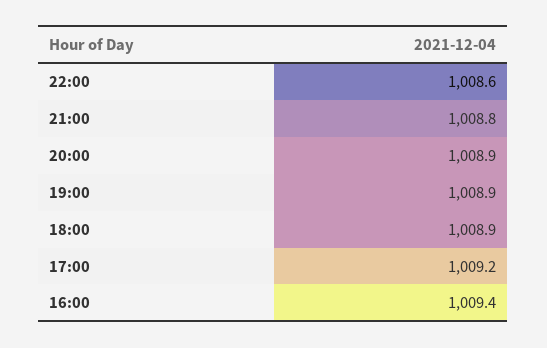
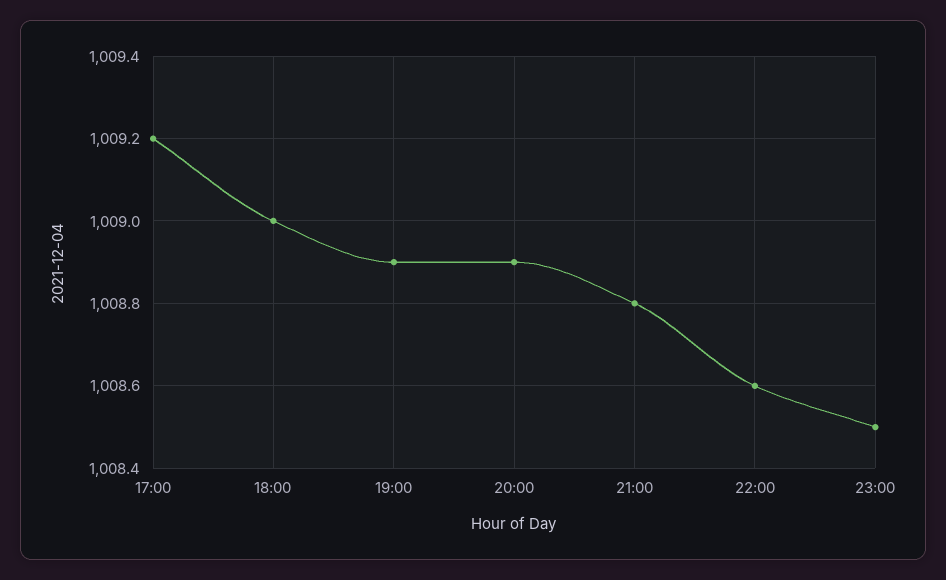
18:00: 1008.9 -> 1009
16:00: 1009.4 -> none
23:00: none -> 1008.5

